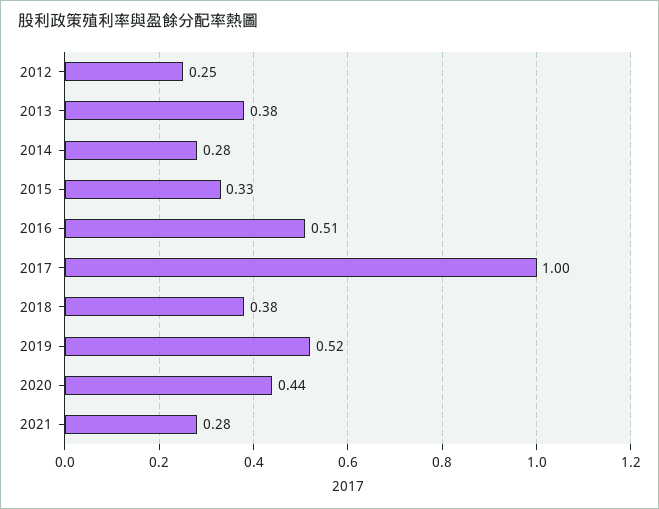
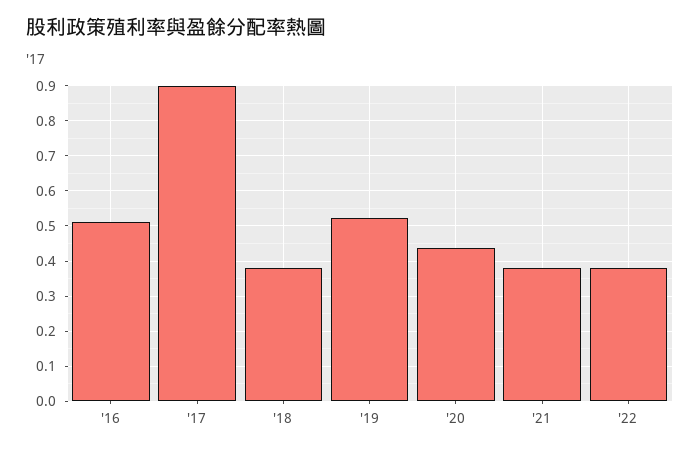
2012: 0.25 -> none
2013: 0.38 -> none
2014: 0.28 -> none
2015: 0.33 -> none
2017: 1 -> 0.9
2021: 0.28 -> 0.38
'22: none -> 0.38

